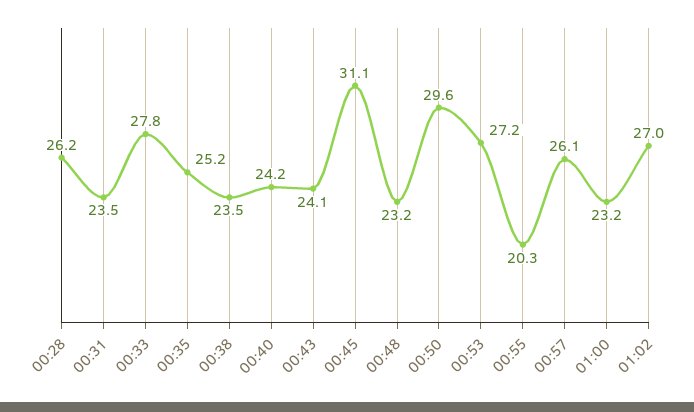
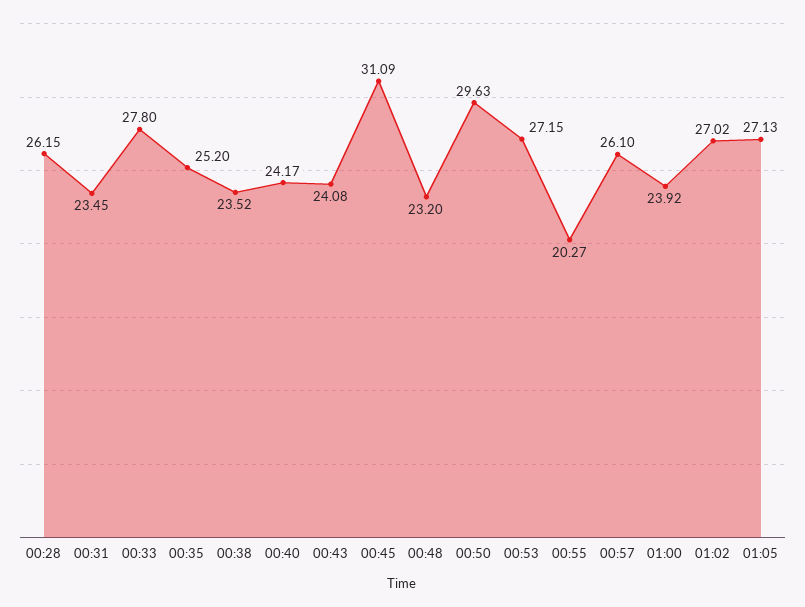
01:00: 23.2 -> 23.92
01:05: none -> 27.13

